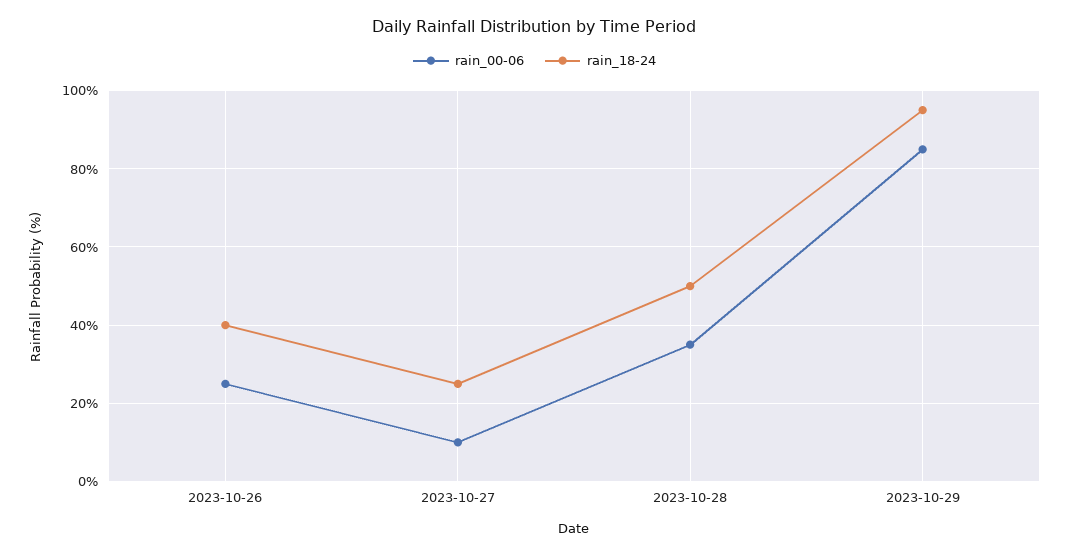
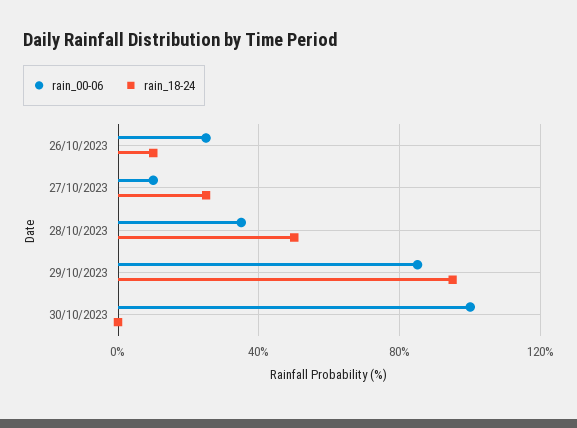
rain_18-24, 2023-10-26: 40 -> 10
rain_00-06, 30/10/2023: none -> 100
rain_18-24, 30/10/2023: none -> 0

